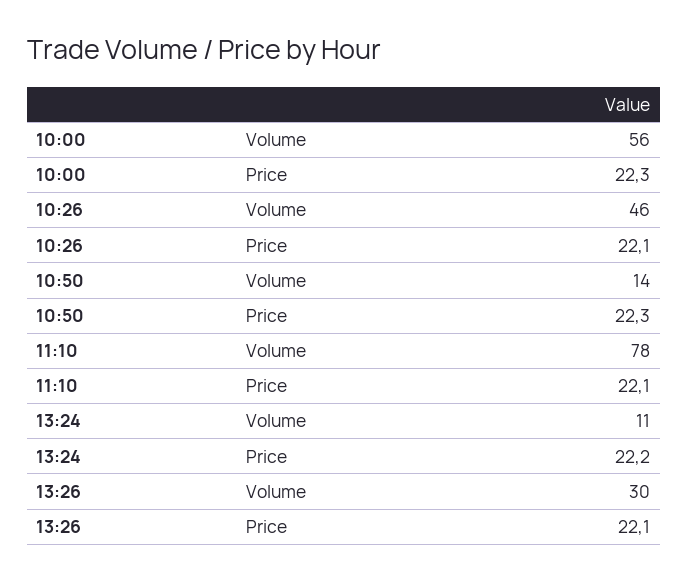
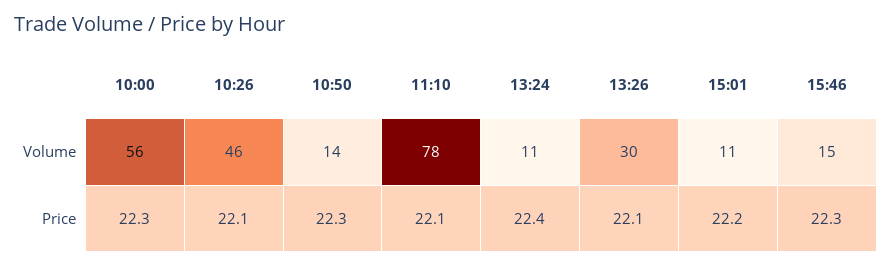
13:24, Price: 22.2 -> 22.4
15:01, Volume: none -> 11
15:46, Volume: none -> 15
15:01, Price: none -> 22.2
15:46, Price: none -> 22.3

